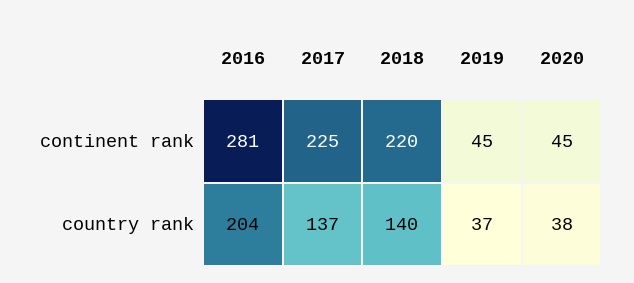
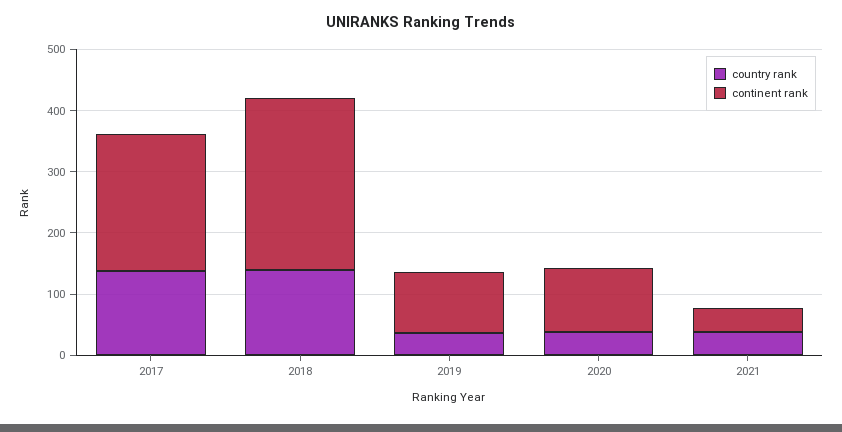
continent rank, 2016: 281 -> none
continent rank, 2018: 220 -> 280
continent rank, 2019: 45 -> 100
continent rank, 2020: 45 -> 100
country rank, 2016: 204 -> none
country rank, 2021: none -> 40
continent rank, 2021: none -> 40

